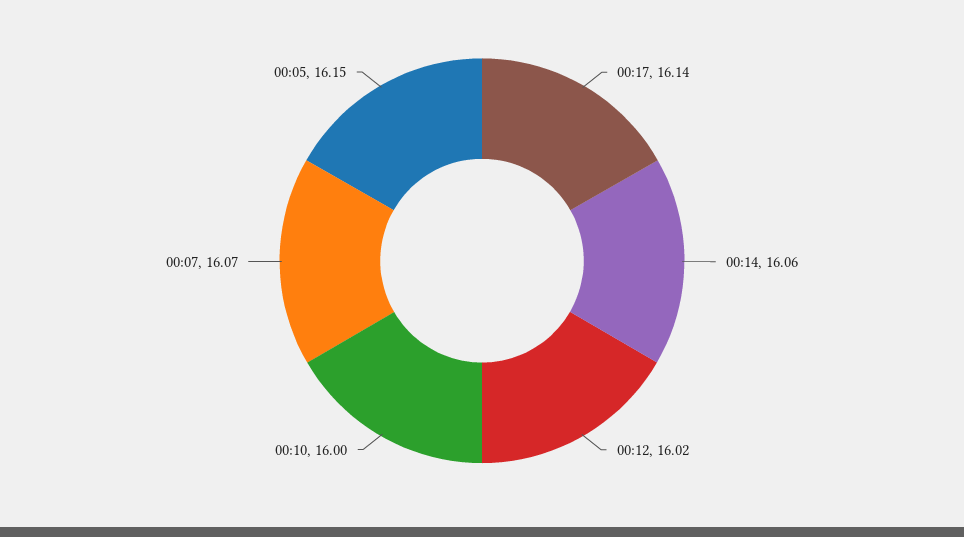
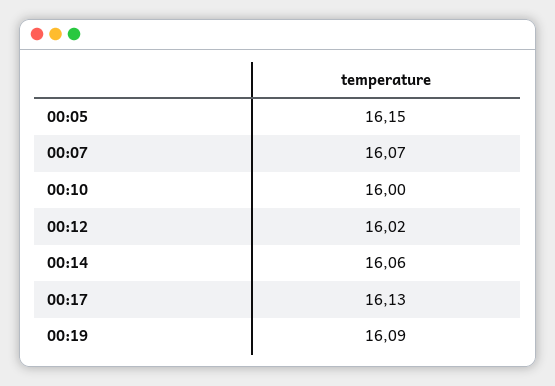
00:17: 16.14 -> 16.13
00:19: none -> 16.09

